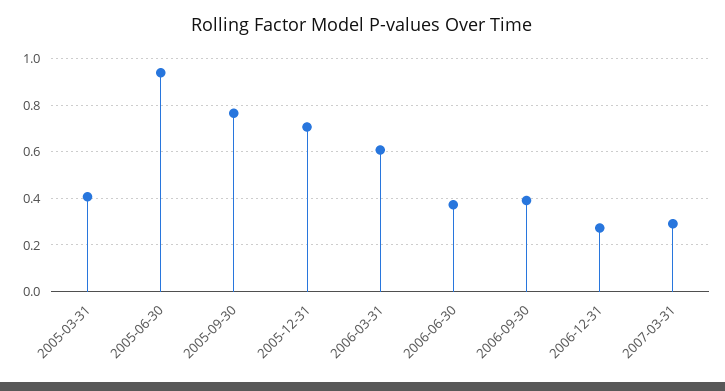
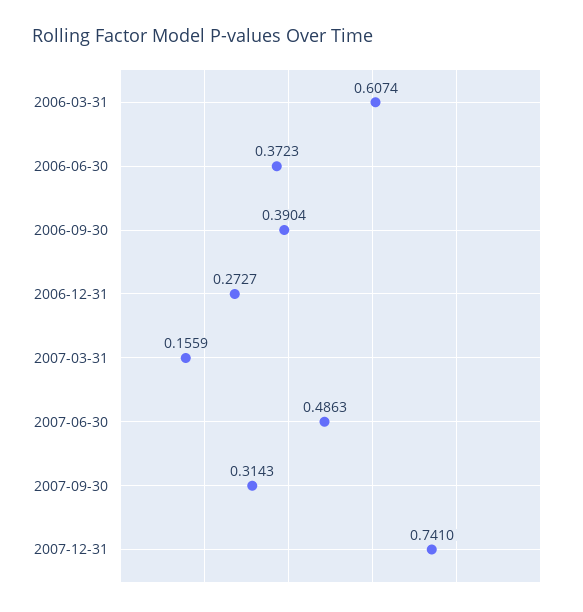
2005-03-31: 0.4 -> none
2005-06-30: 0.95 -> none
2005-09-30: 0.75 -> none
2005-12-31: 0.7 -> none
2007-03-31: 0.3 -> 0.1559
2007-06-30: none -> 0.4863
2007-09-30: none -> 0.3143
2007-12-31: none -> 0.741

